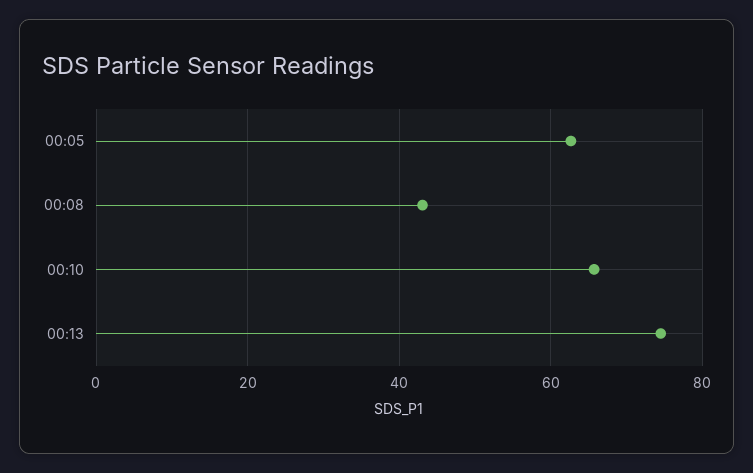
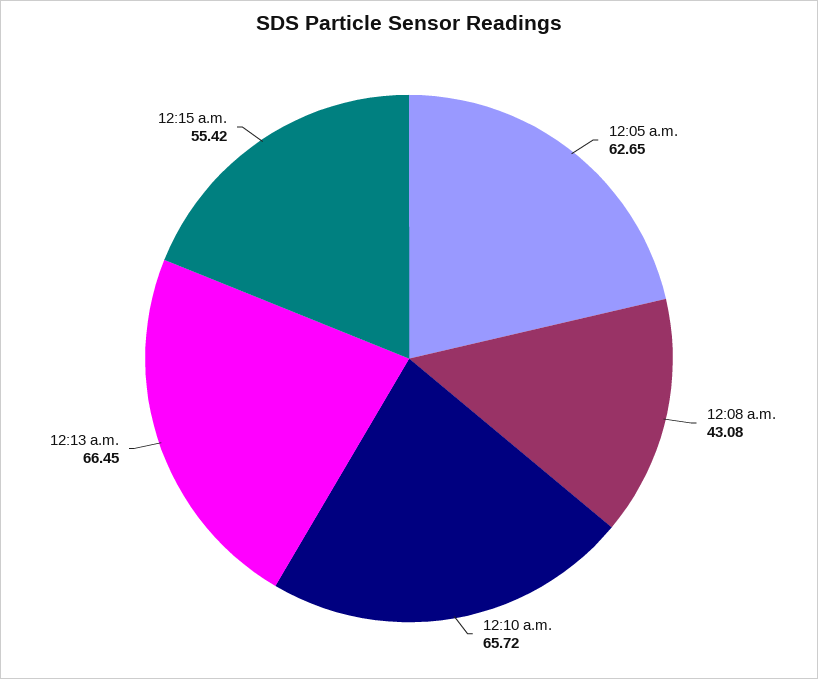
00:13: 74 -> 66.45
12:15 a.m.: none -> 55.42

